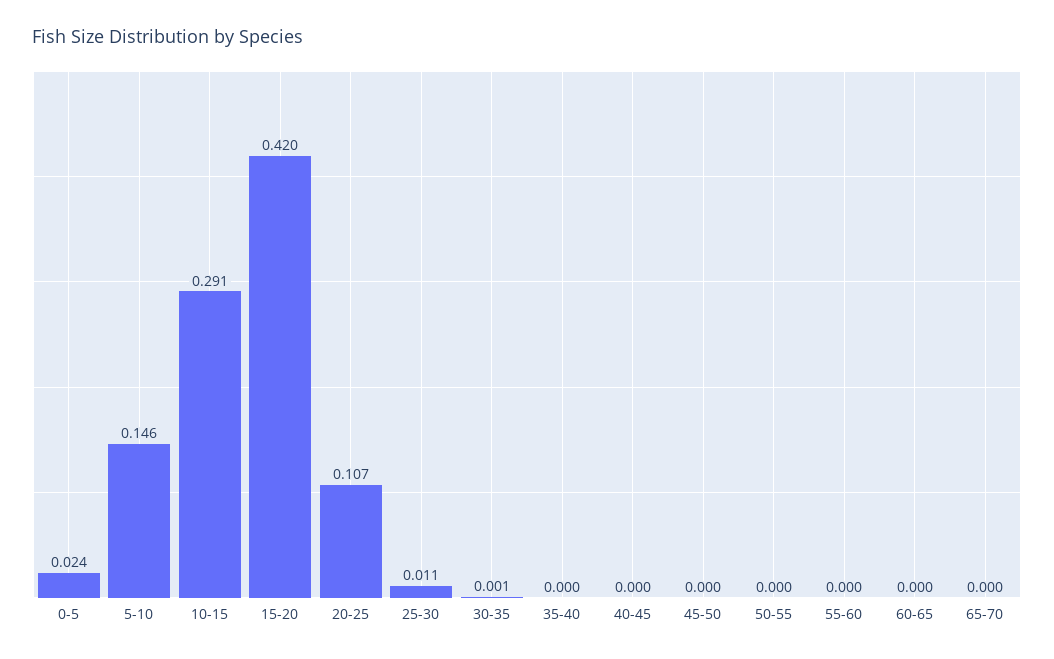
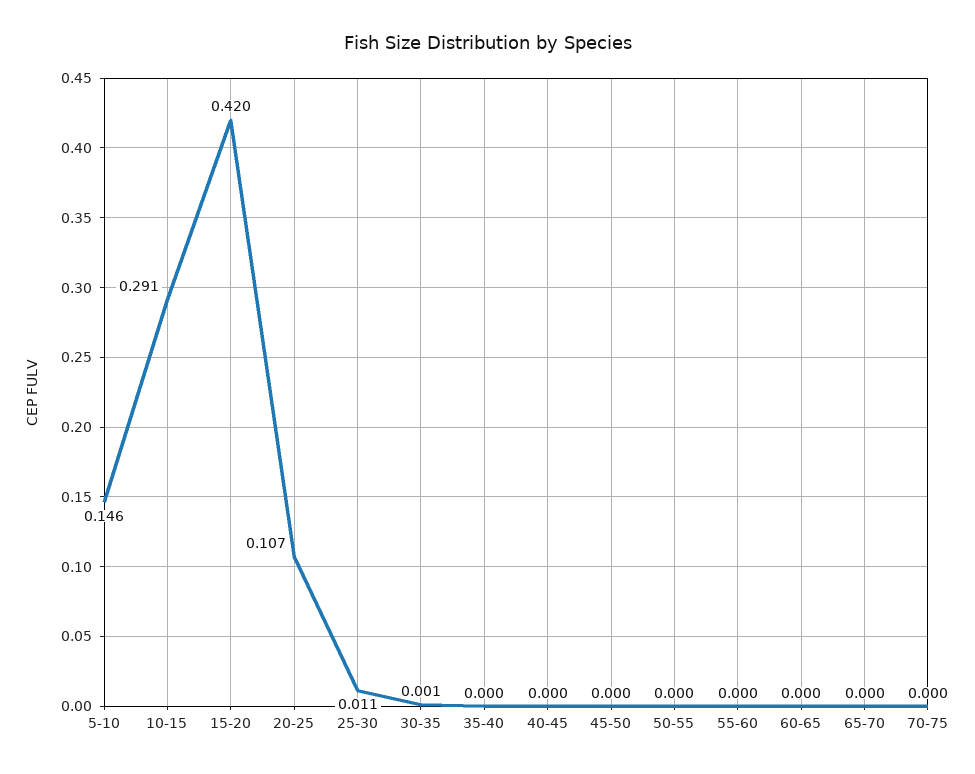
0-5: 0.024 -> none
70-75: none -> 0

